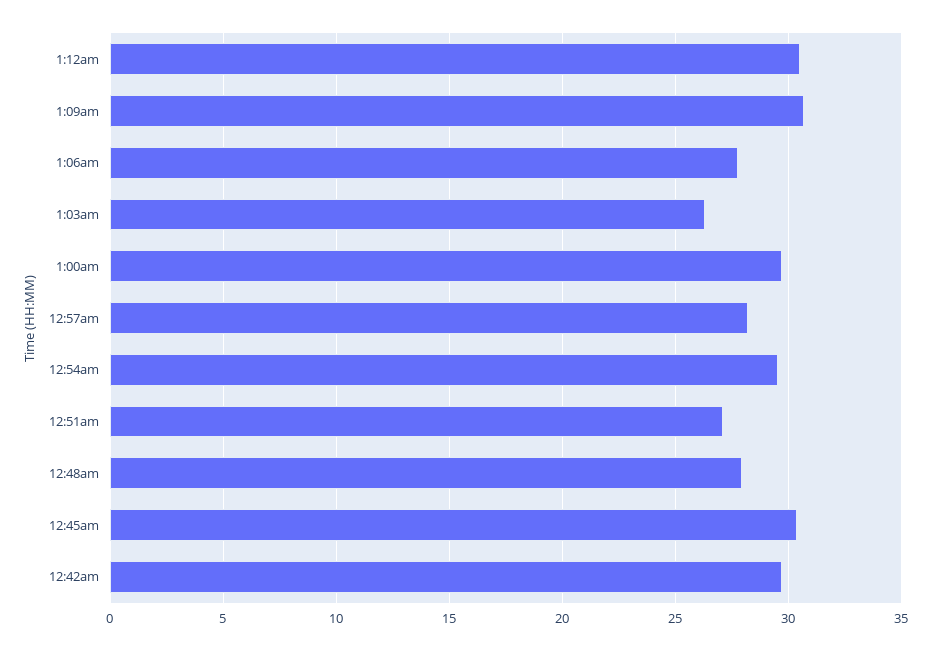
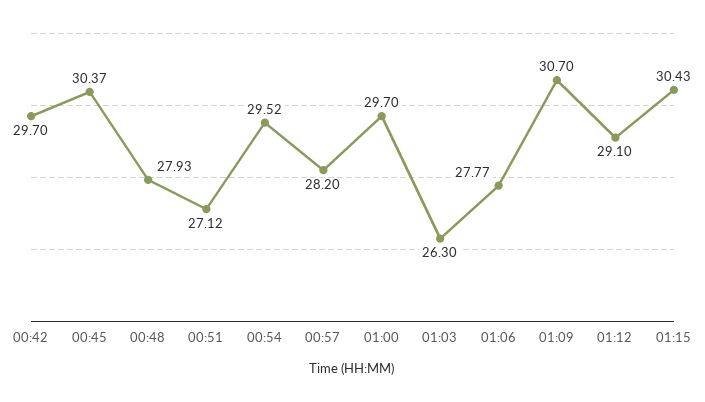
1:12am: 30.5 -> 29.1
01:15: none -> 30.43

